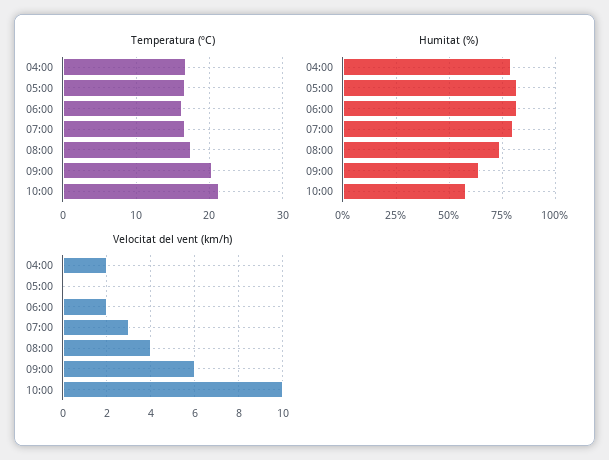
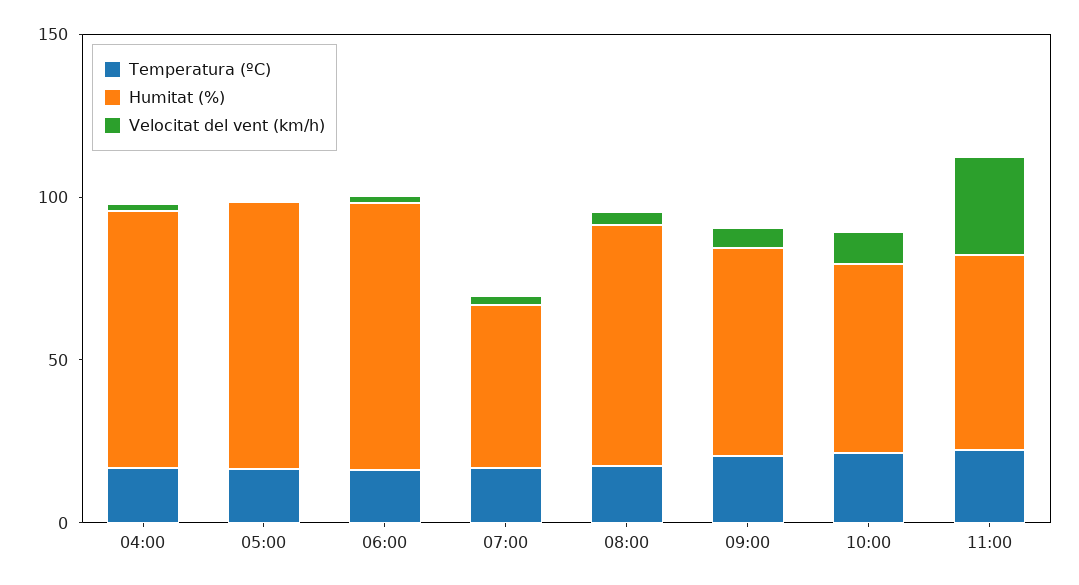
Humitat (%), 07:00: 80 -> 50
Temperatura (ºC), 11:00: none -> 20
Humitat (%), 11:00: none -> 60
Velocitat del vent (km/h), 11:00: none -> 30

